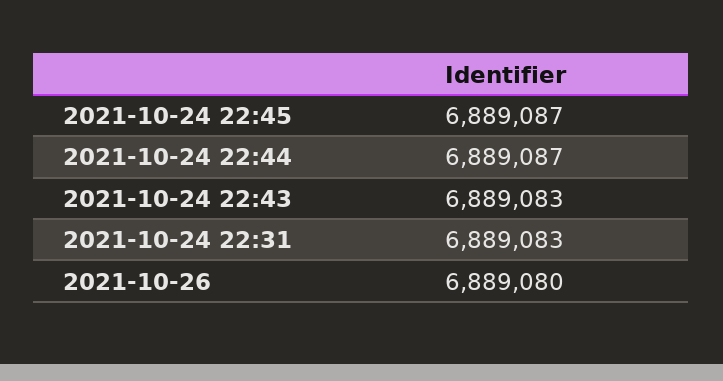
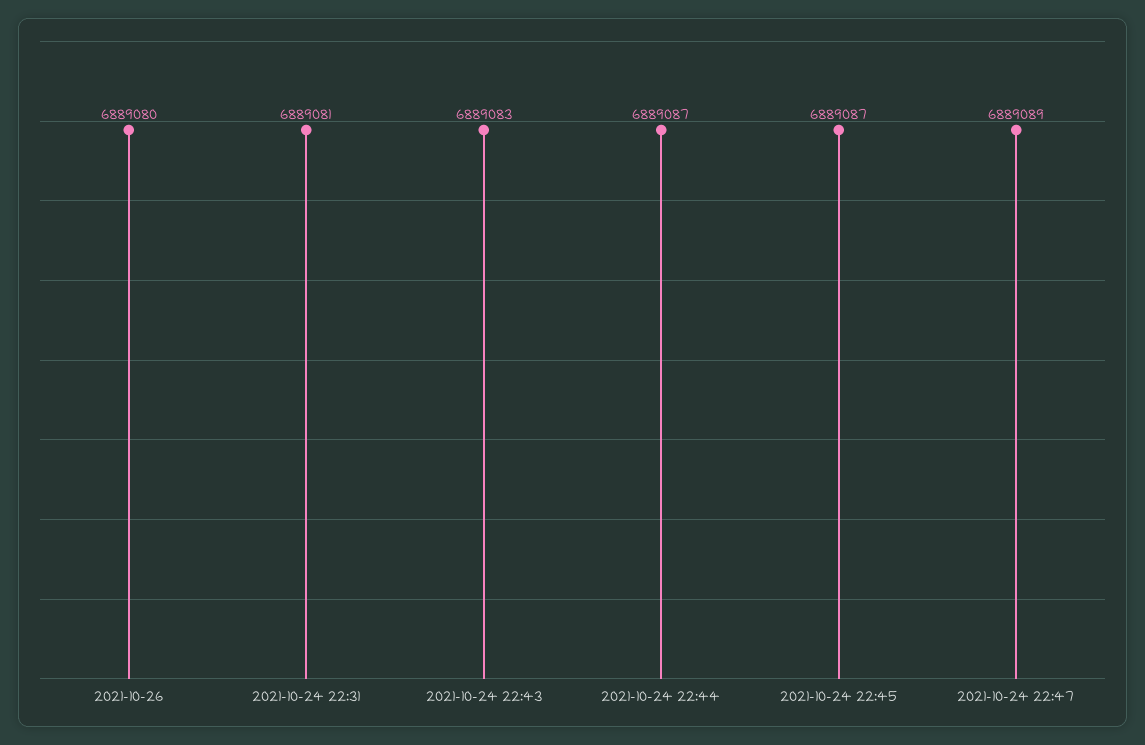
2021-10-24 22:31: 6889083 -> 6889081
2021-10-24 22:47: none -> 6889089

